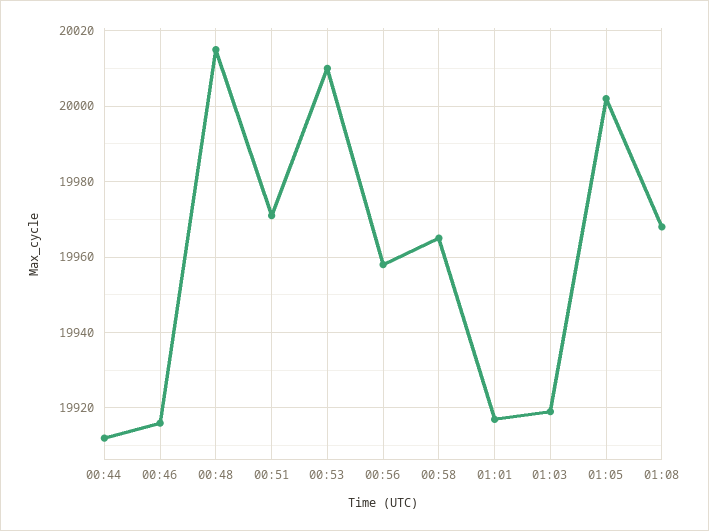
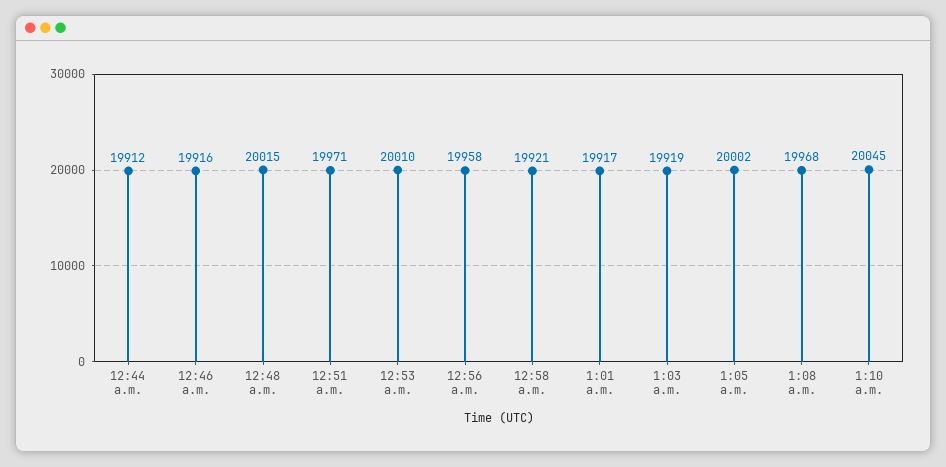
00:58: 19965 -> 19921
1:10 a.m.: none -> 20045

